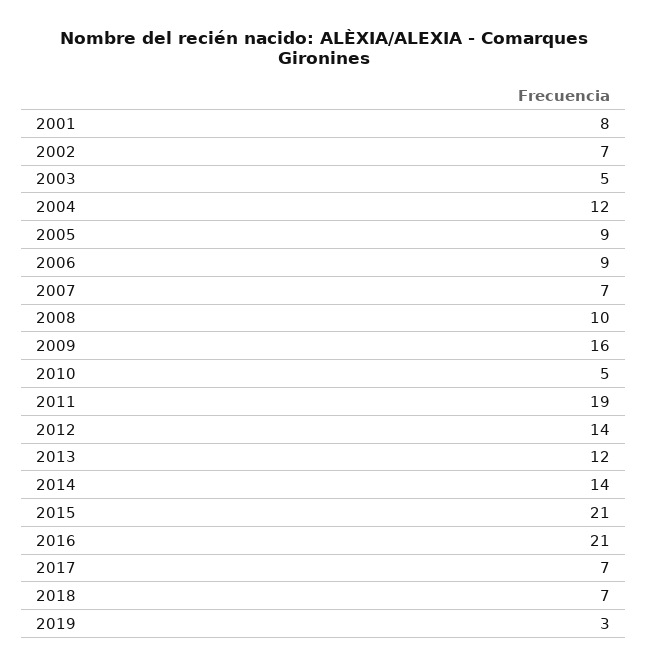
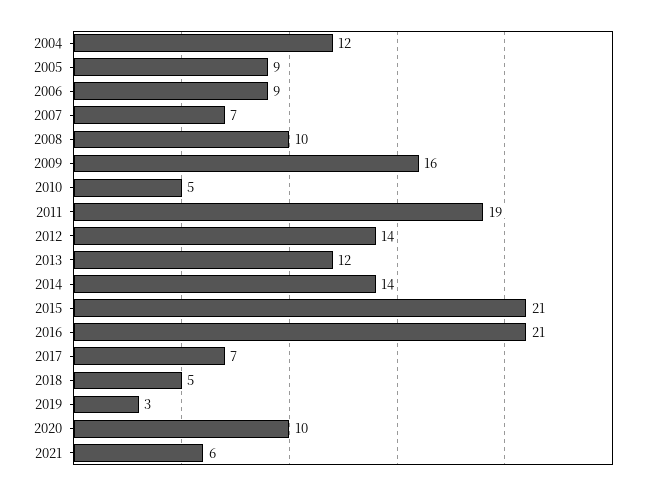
2001: 8 -> none
2002: 7 -> none
2003: 5 -> none
2018: 7 -> 5
2020: none -> 10
2021: none -> 6

